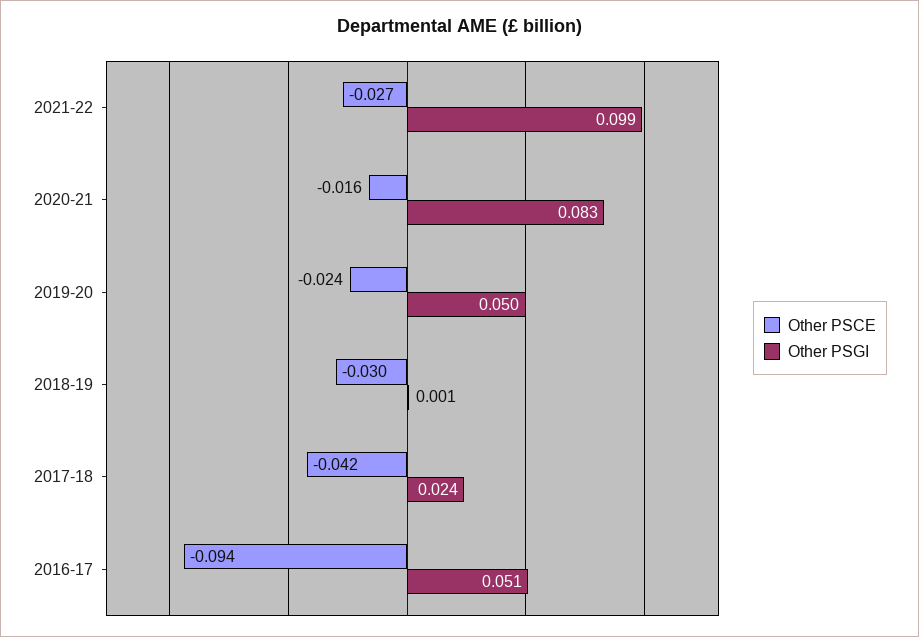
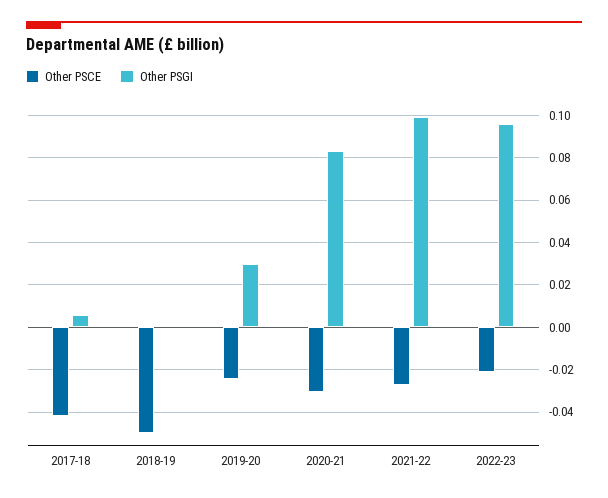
Other PSCE, 2020-21: -0.016 -> -0.03
Other PSGI, 2019-20: 0.05 -> 0.03
Other PSCE, 2018-19: -0.03 -> -0.05
Other PSGI, 2017-18: 0.024 -> 0.005
Other PSCE, 2016-17: -0.094 -> none
Other PSGI, 2016-17: 0.051 -> none
Other PSCE, 2022-23: none -> -0.02
Other PSGI, 2022-23: none -> 0.095

